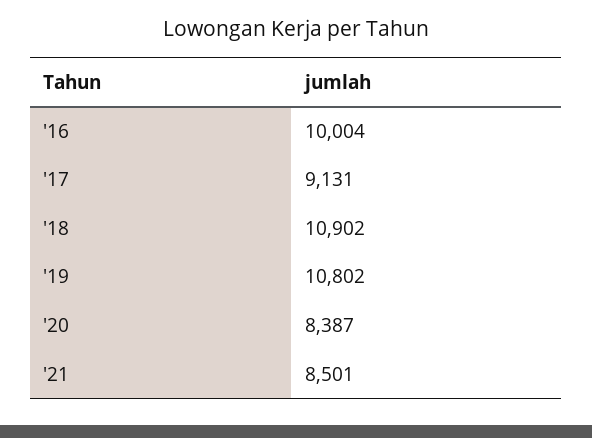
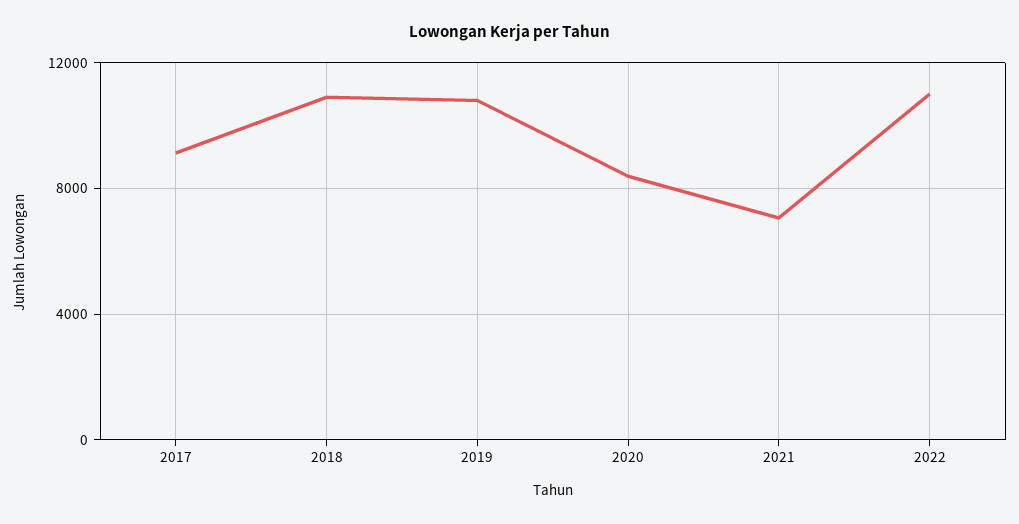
'16: 10004 -> none
'21: 8501 -> 7000
2022: none -> 11000

